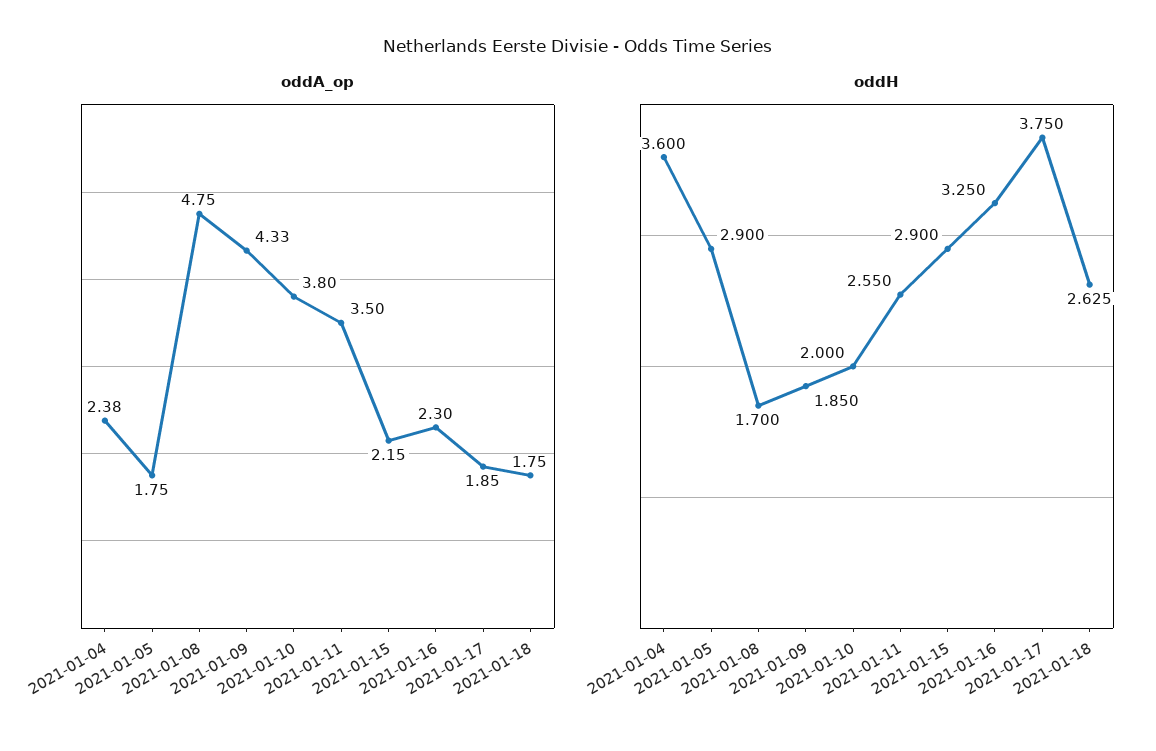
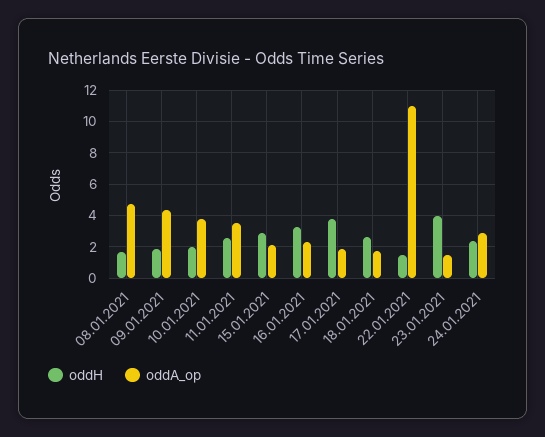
oddA_op, 2021-01-04: 2.38 -> none
oddA_op, 2021-01-05: 1.75 -> none
oddH, 2021-01-04: 3.6 -> none
oddH, 2021-01-05: 2.9 -> none
oddH, 22.01.2021: none -> 1.5
oddA_op, 22.01.2021: none -> 11
oddH, 23.01.2021: none -> 4
oddA_op, 23.01.2021: none -> 1.5
oddH, 24.01.2021: none -> 2.5
oddA_op, 24.01.2021: none -> 3

